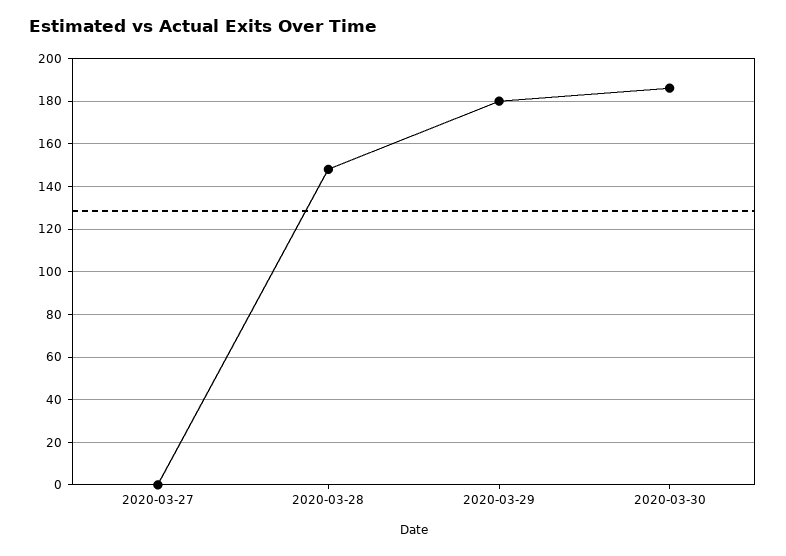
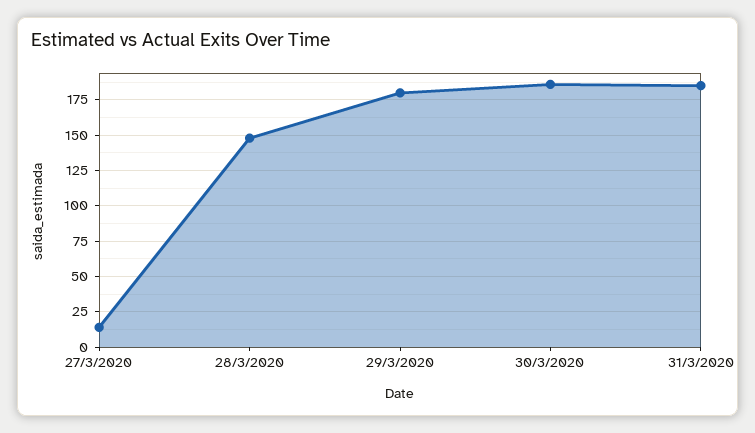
2020-03-27: 0 -> 15
31/3/2020: none -> 185

